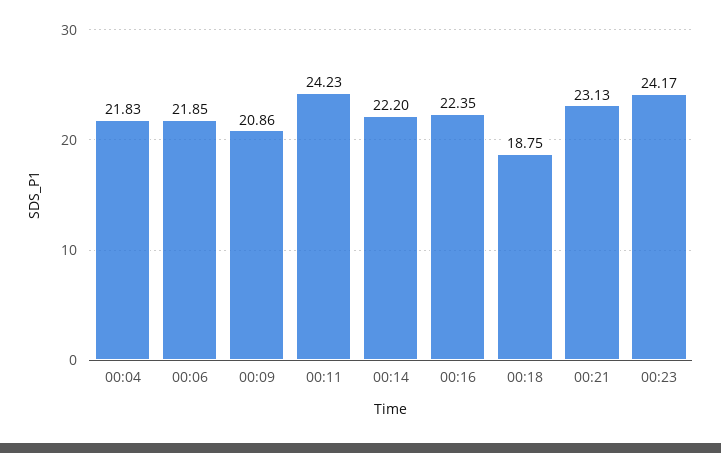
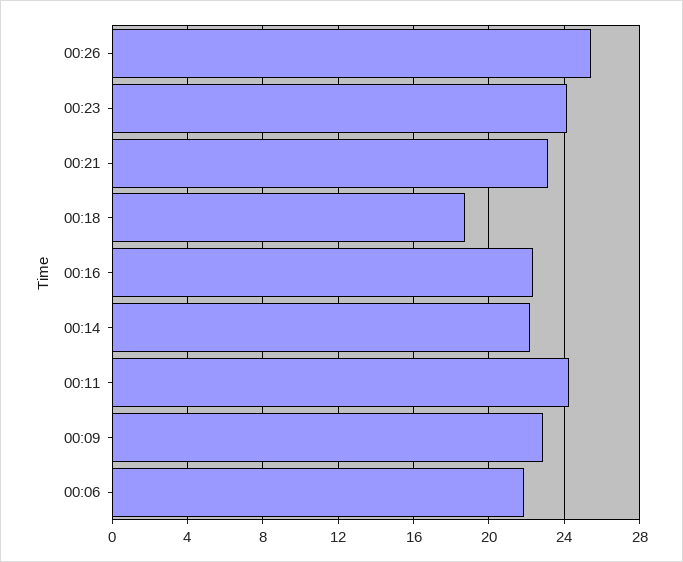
00:04: 21.83 -> none
00:09: 20.86 -> 23
00:26: none -> 25.5

